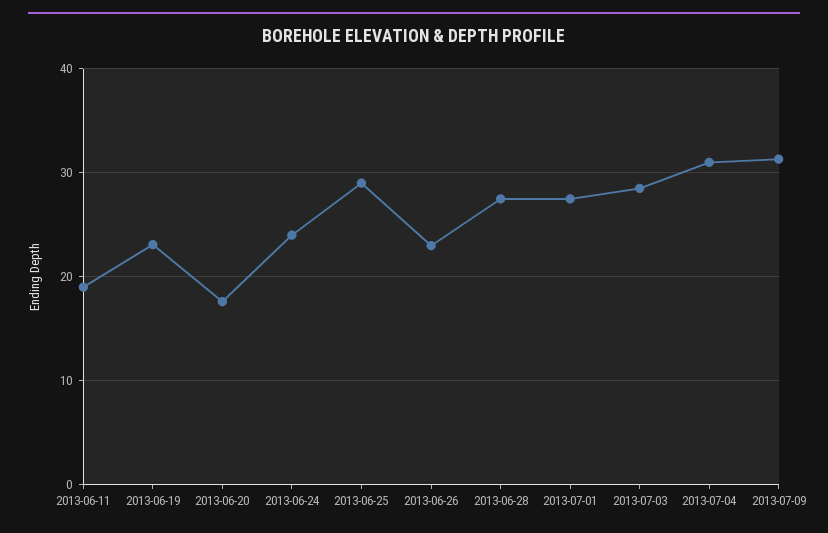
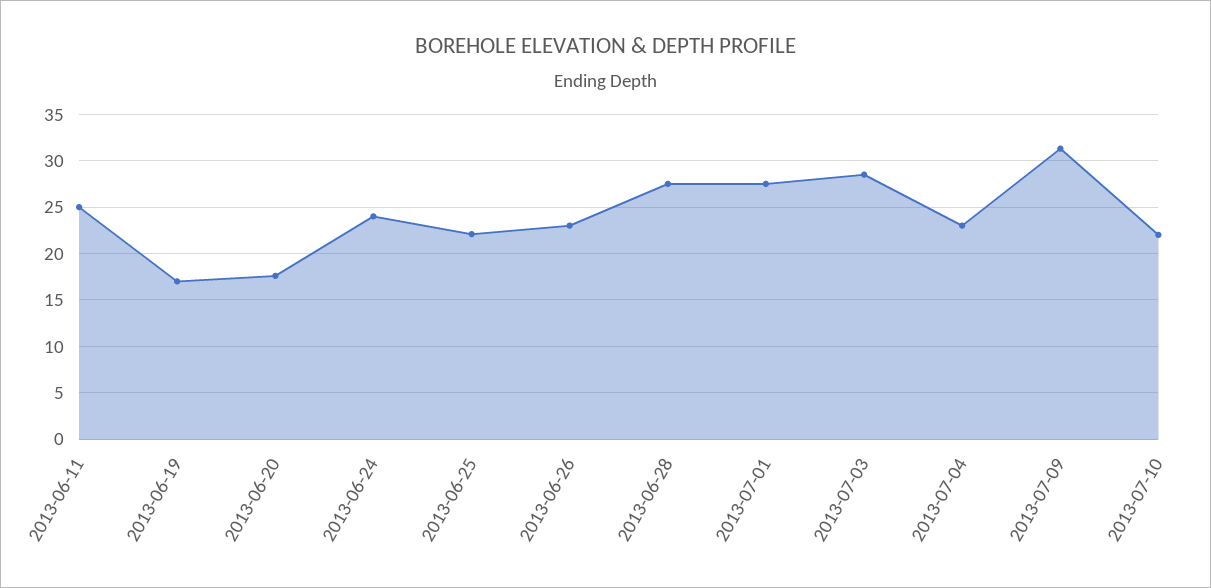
2013-06-11: 19 -> 25
2013-06-19: 23 -> 17
2013-06-25: 29 -> 22
2013-07-04: 31 -> 23
2013-07-10: none -> 22

